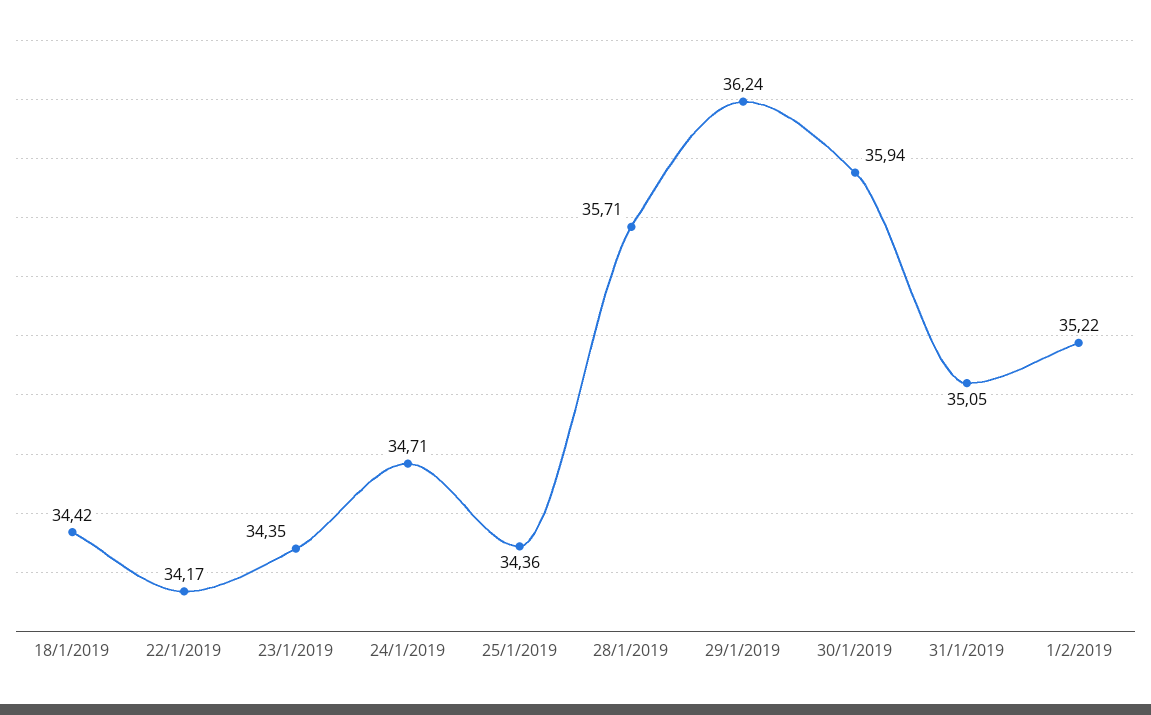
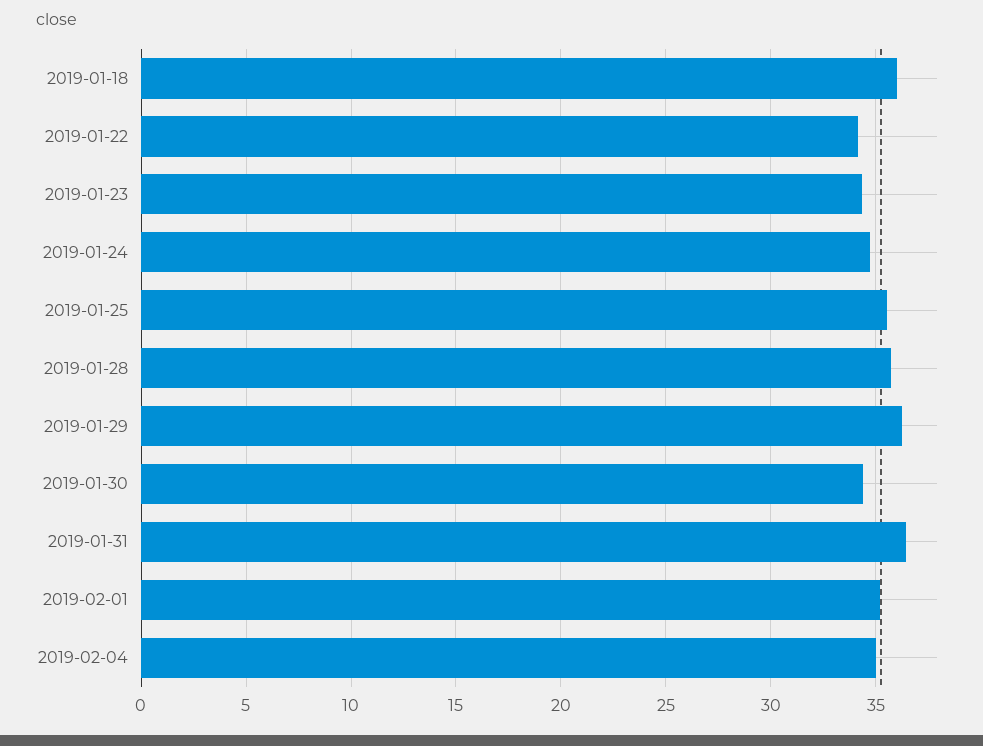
18/1/2019: 34.42 -> 36
25/1/2019: 34.36 -> 35.5
30/1/2019: 35.94 -> 34.5
31/1/2019: 35.05 -> 36.5
2019-02-04: none -> 35

